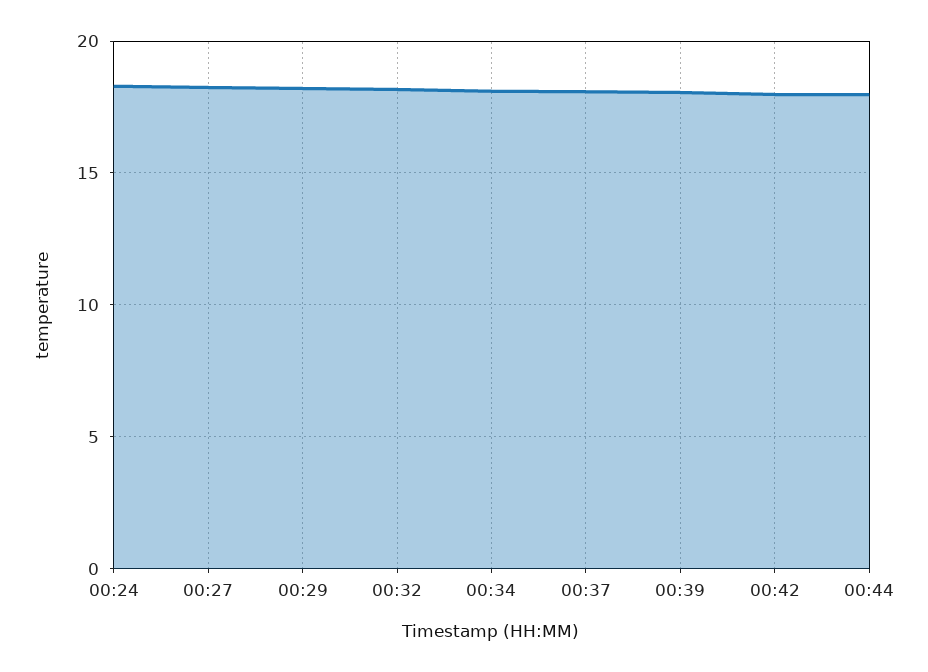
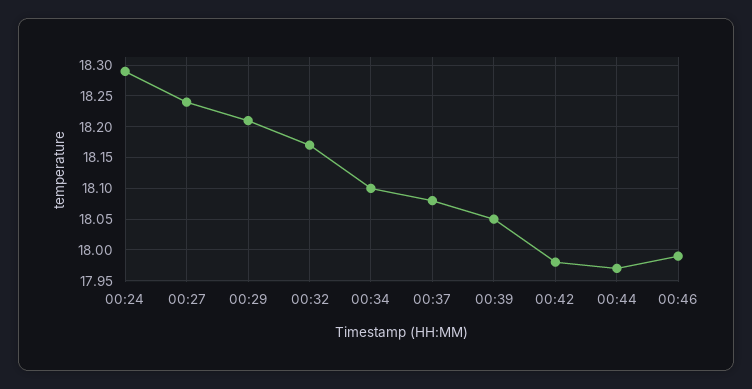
00:46: none -> 17.99

